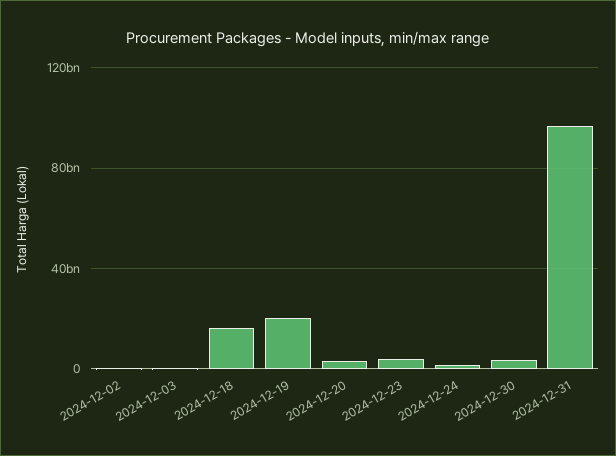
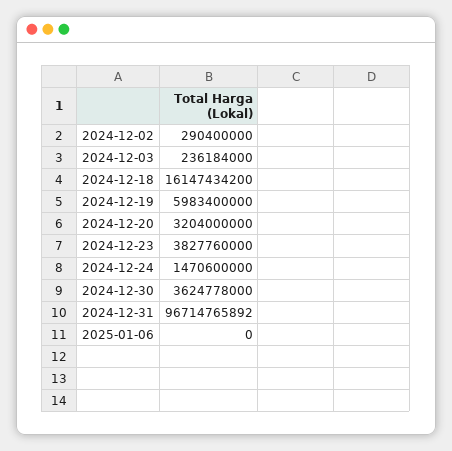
2024-12-19: 20000000000 -> 5983400000
2025-01-06: none -> 0

